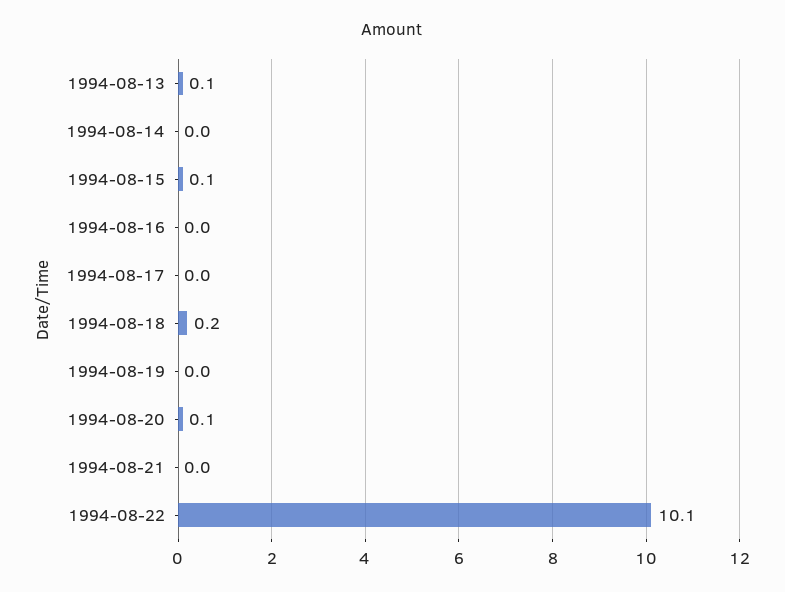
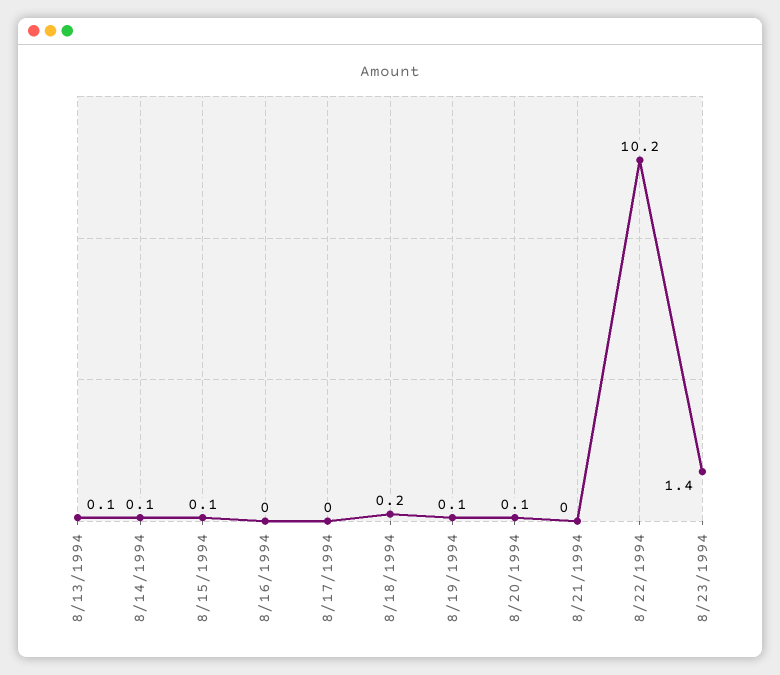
1994-08-14: 0 -> 0.1
1994-08-19: 0 -> 0.1
1994-08-22: 10.1 -> 10.2
8/23/1994: none -> 1.4

